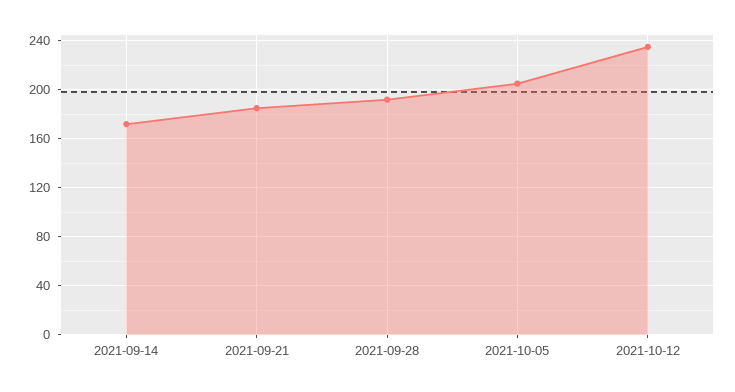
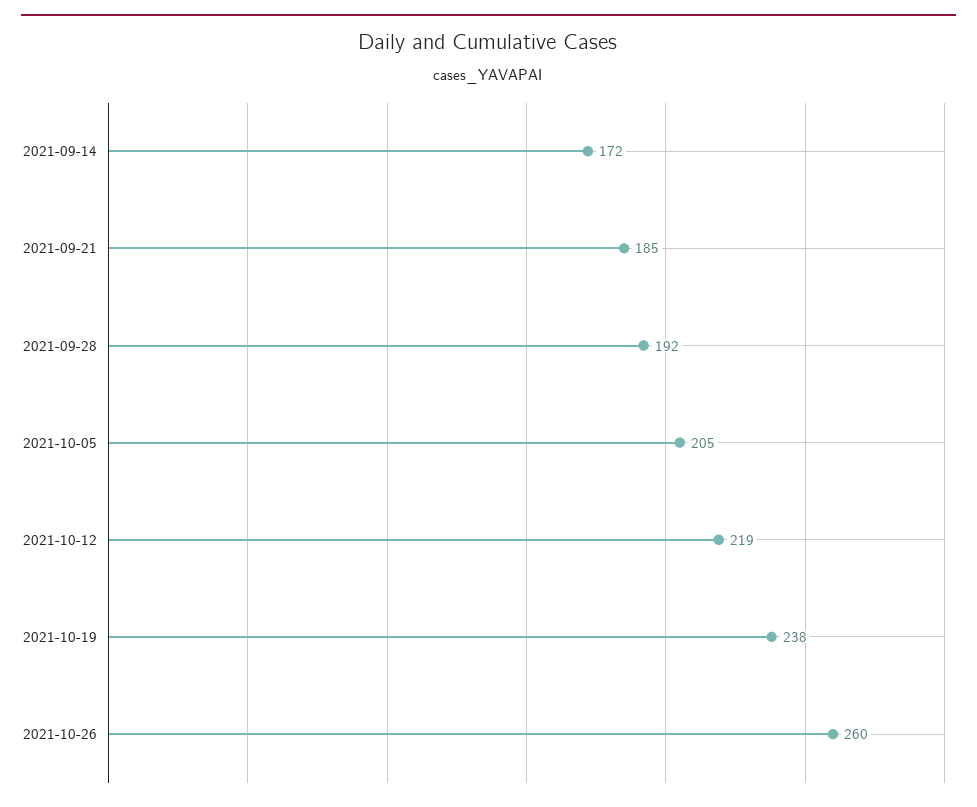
2021-10-12: 235 -> 219
2021-10-19: none -> 238
2021-10-26: none -> 260

